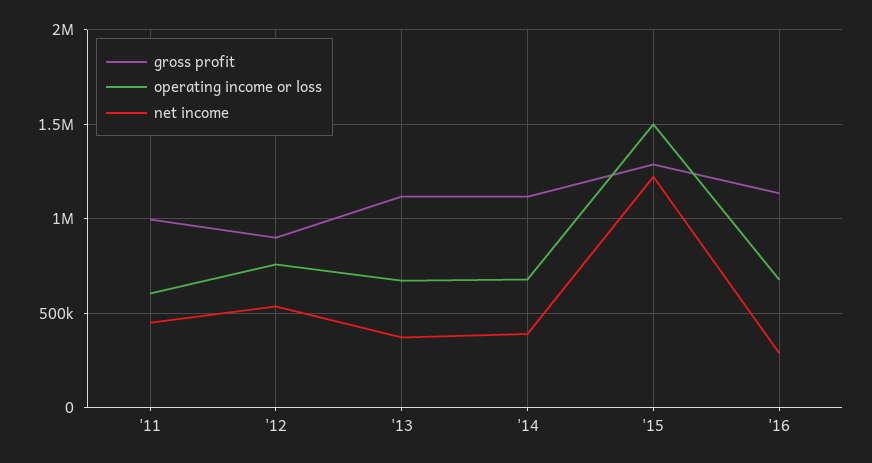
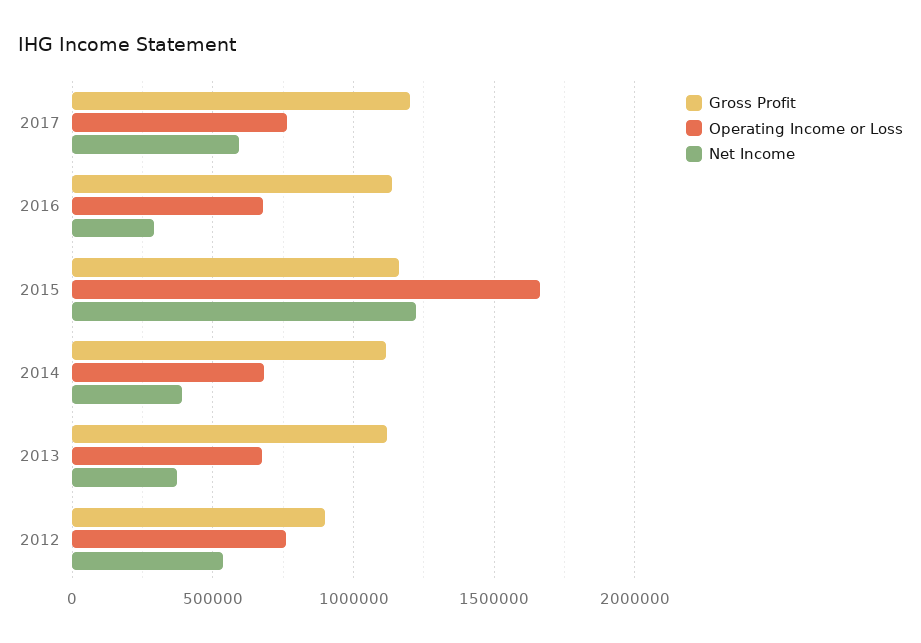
gross profit, '11: 1000000 -> none
operating income or loss, '11: 600000 -> none
net income, '11: 450000 -> none
gross profit, '15: 1300000 -> 1150000
operating income or loss, '15: 1500000 -> 1650000
gross profit, 2017: none -> 1200000
operating income or loss, 2017: none -> 750000
net income, 2017: none -> 600000

